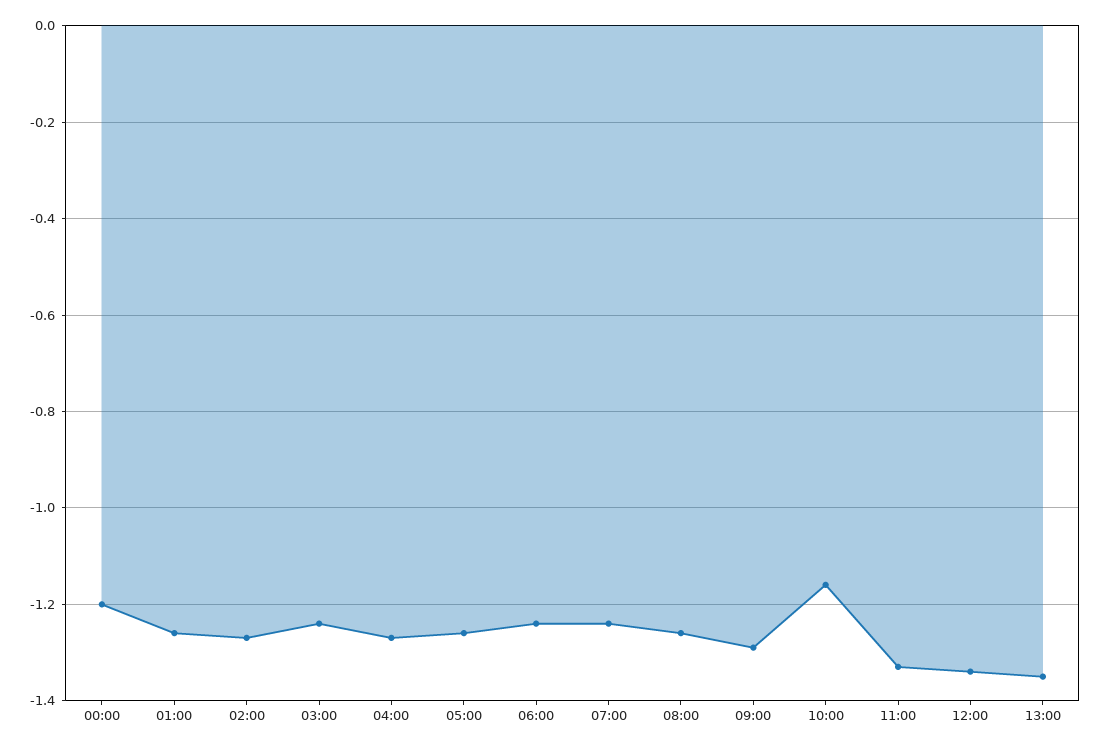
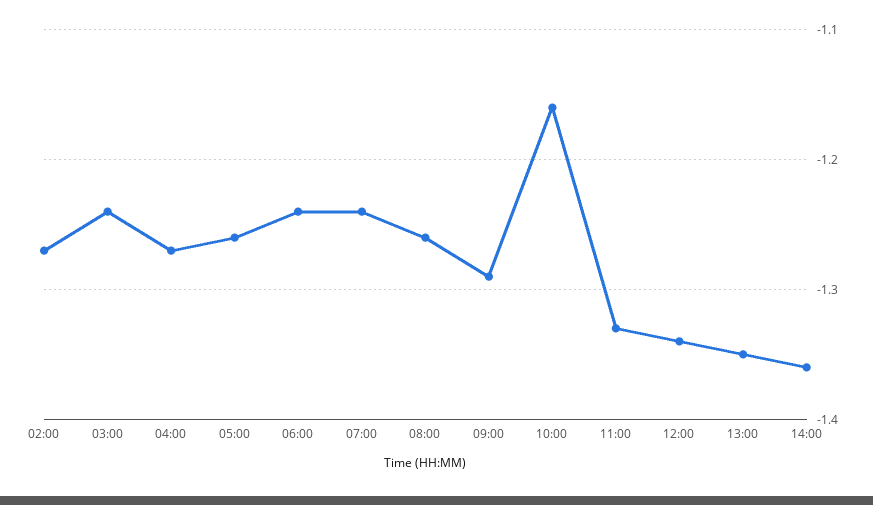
00:00: -1.2 -> none
01:00: -1.25 -> none
14:00: none -> -1.36

